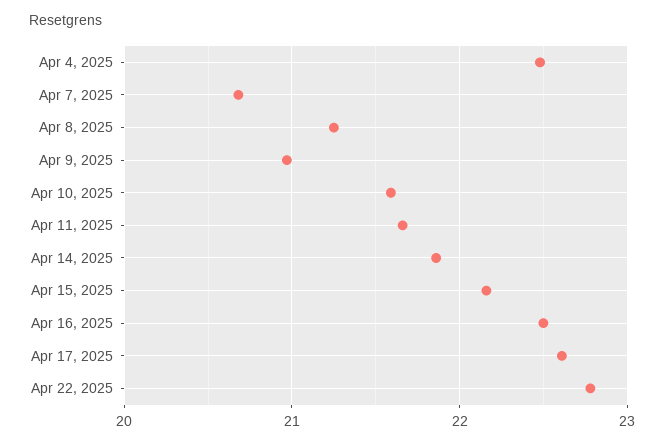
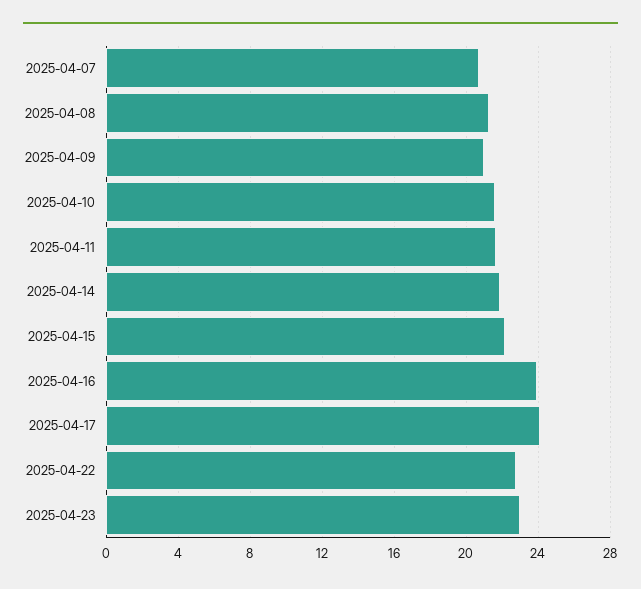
Apr 4, 2025: 22.5 -> none
Apr 16, 2025: 22.5 -> 24
Apr 17, 2025: 22.6 -> 24
2025-04-23: none -> 23

